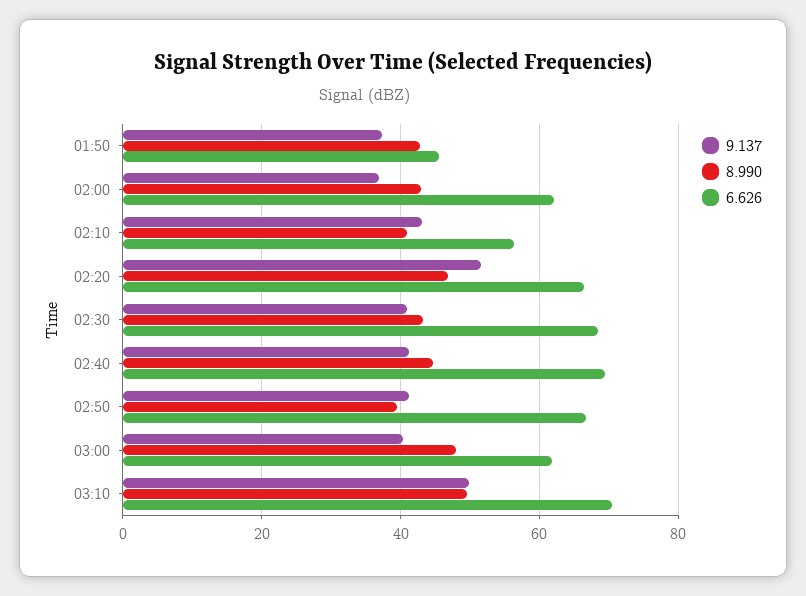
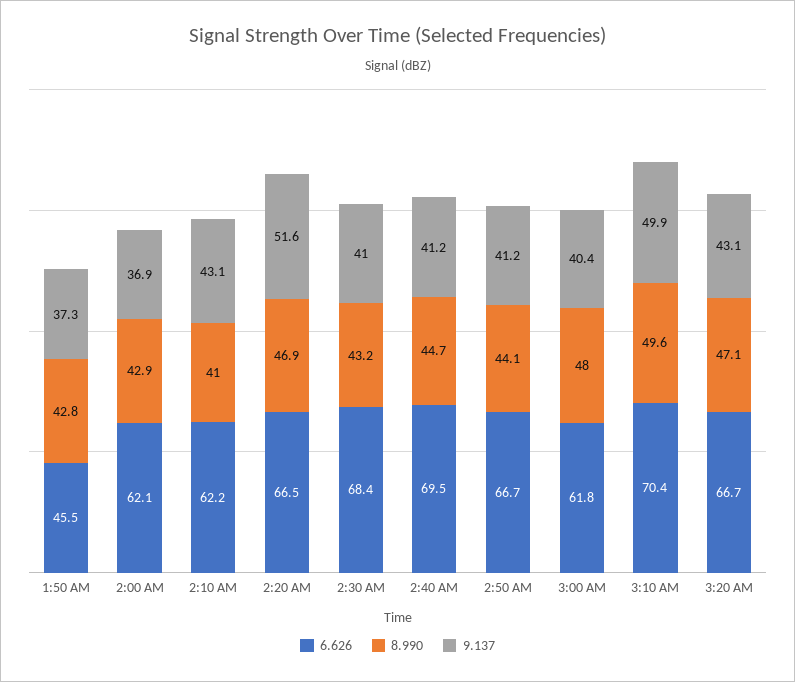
6.626, 02:10: 56 -> 62.2
8.990, 02:50: 40 -> 44.1
6.626, 3:20 AM: none -> 66.7
8.990, 3:20 AM: none -> 47.1
9.137, 3:20 AM: none -> 43.1

